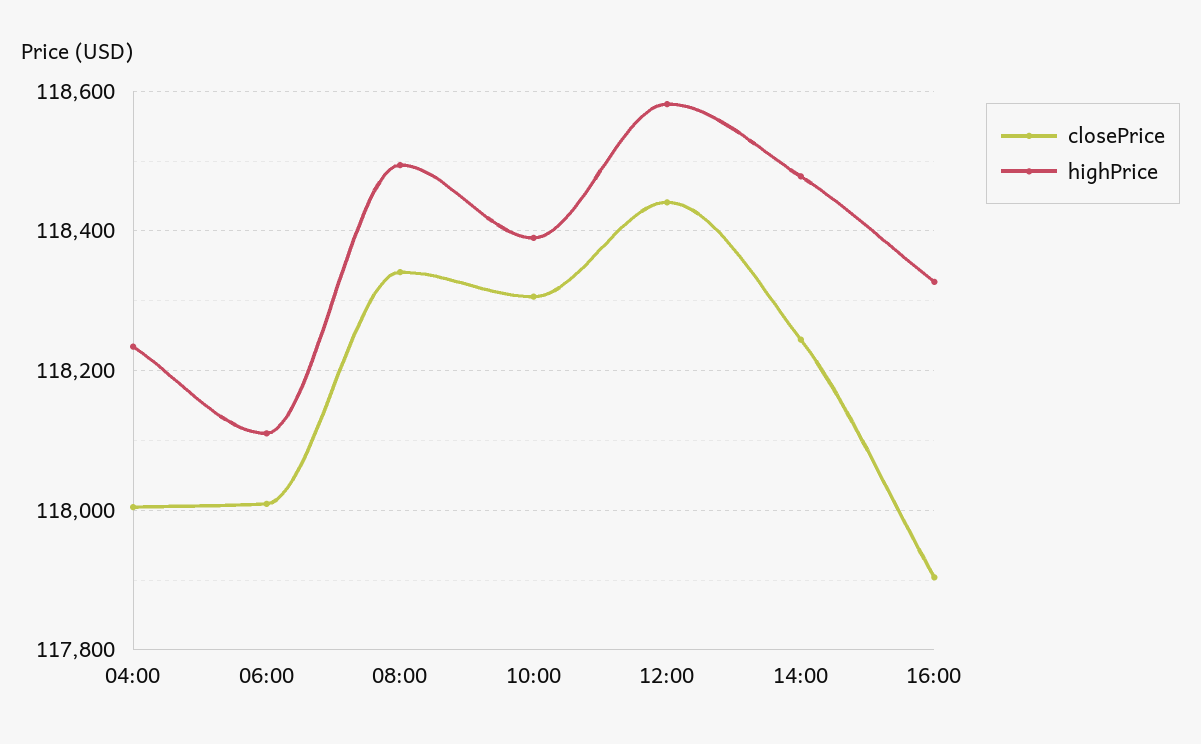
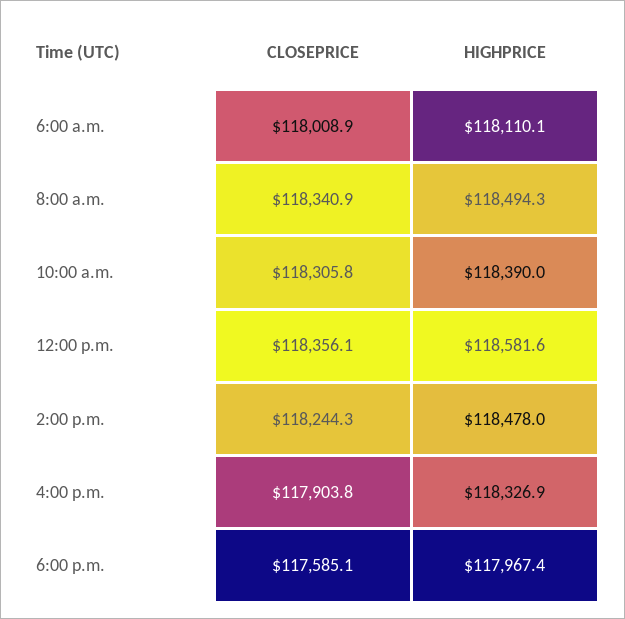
closePrice, 04:00: 118000 -> none
highPrice, 04:00: 118240 -> none
closePrice, 12:00: 118440 -> 118356.1
closePrice, 6:00 p.m.: none -> 117585.1
highPrice, 6:00 p.m.: none -> 117967.4

